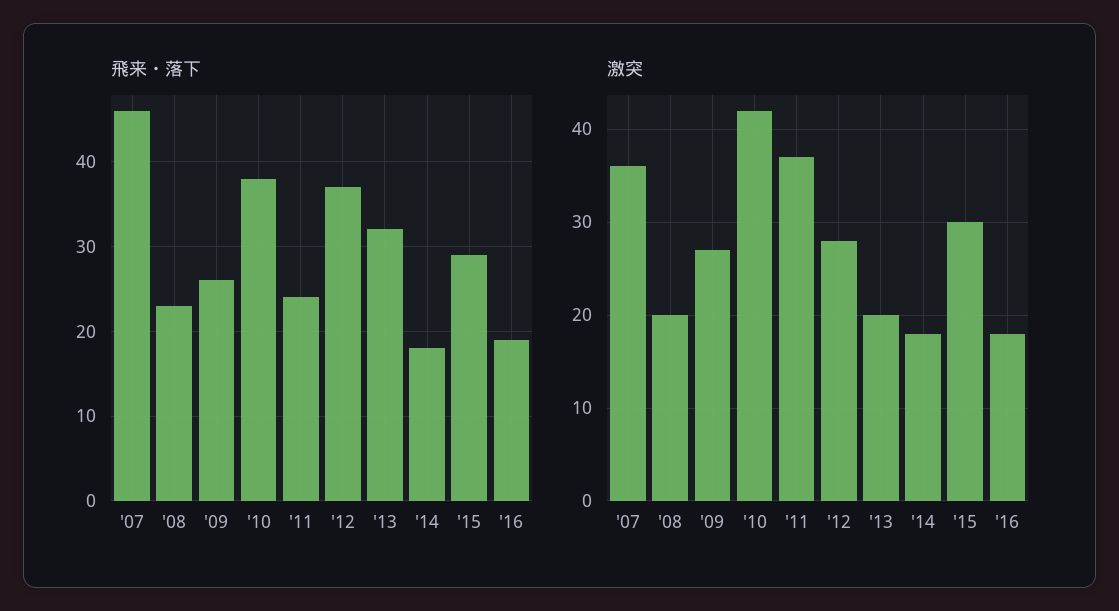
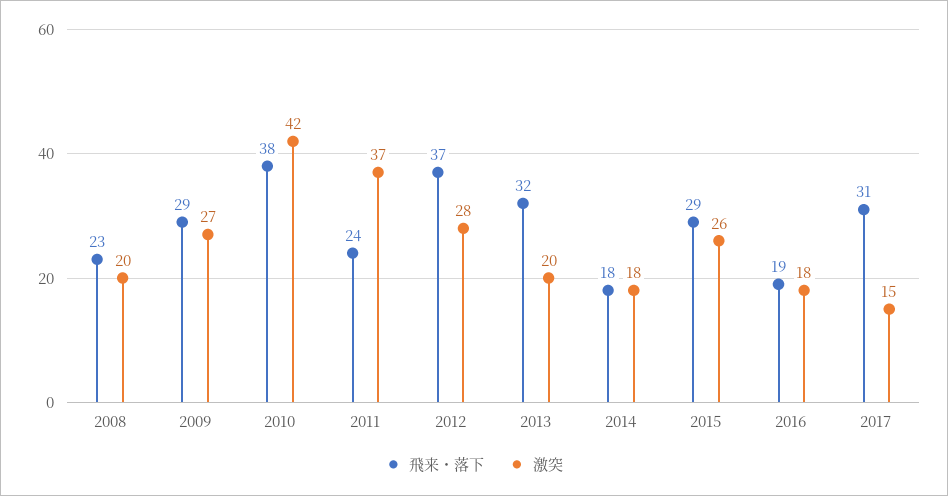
飛来・落下, '07: 46 -> none
飛来・落下, '09: 26 -> 29
激突, '07: 36 -> none
激突, '15: 30 -> 26
飛来・落下, 2017: none -> 31
激突, 2017: none -> 15

